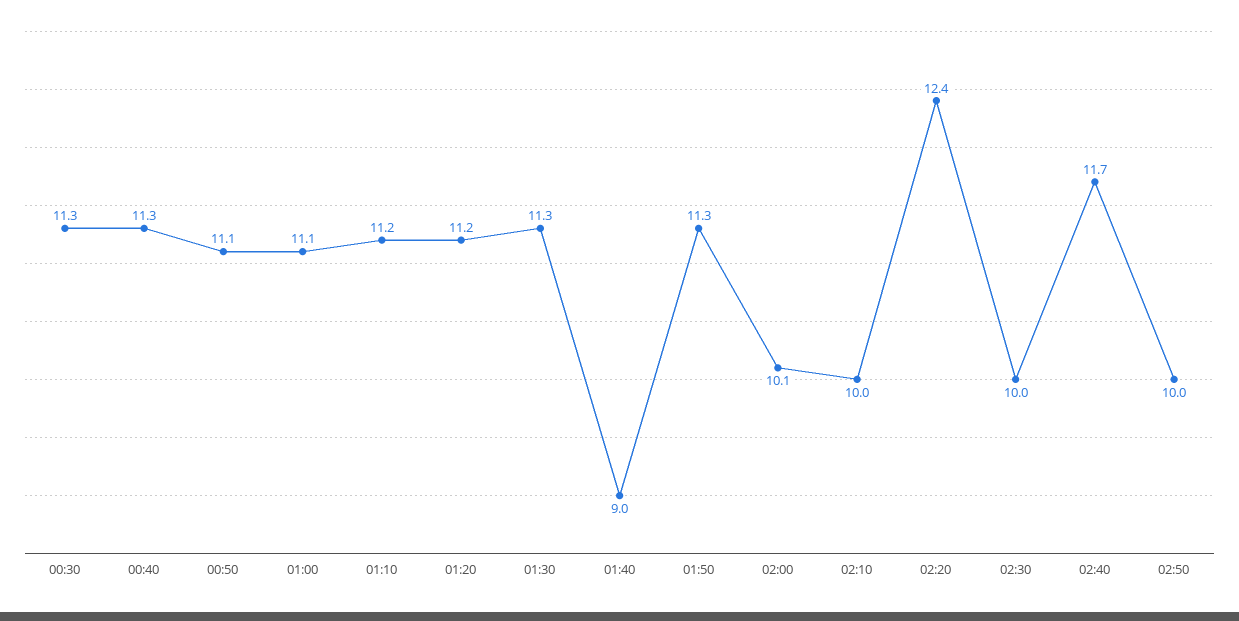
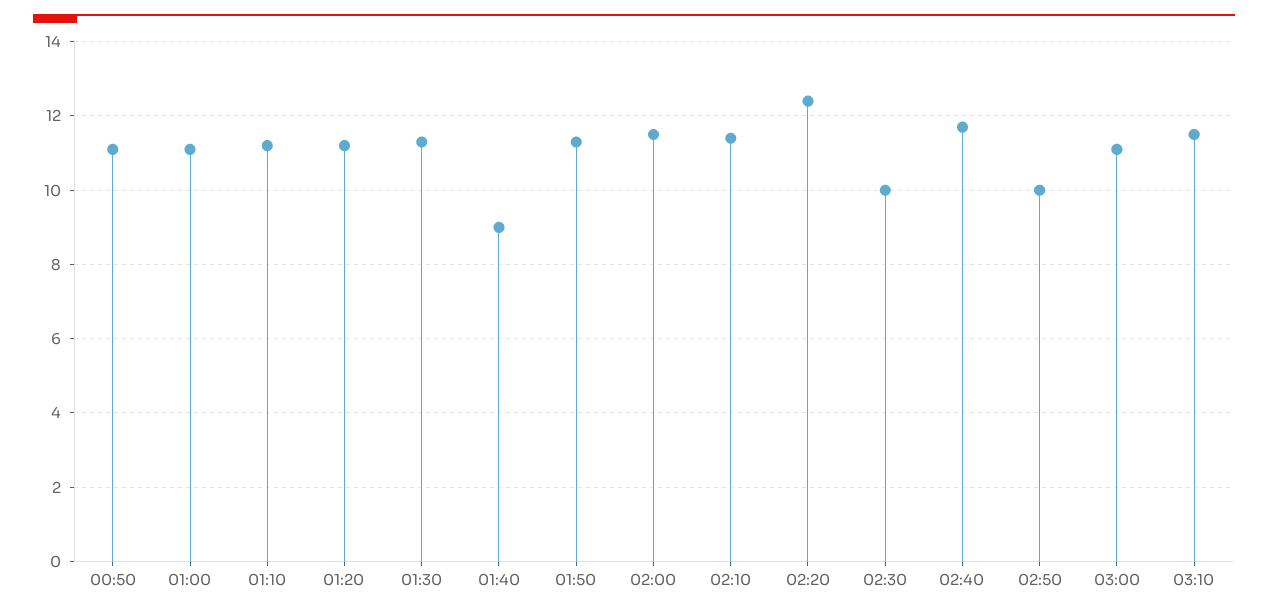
00:30: 11.3 -> none
00:40: 11.3 -> none
02:00: 10.1 -> 11.5
02:10: 10 -> 11.5
03:00: none -> 11
03:10: none -> 11.5

